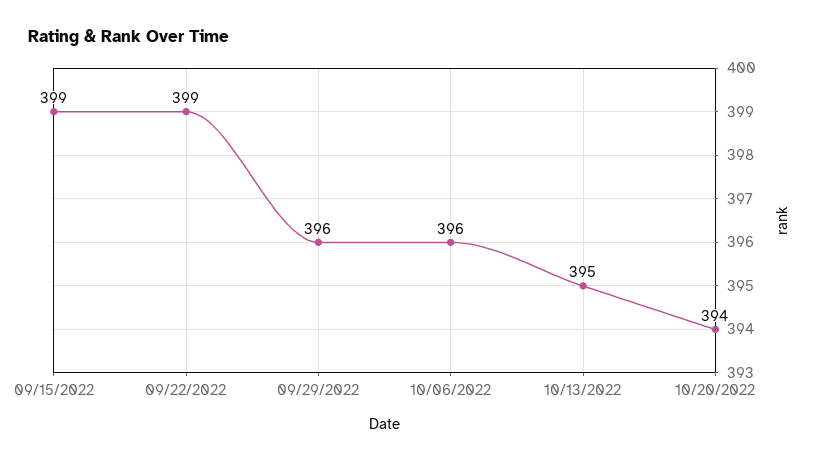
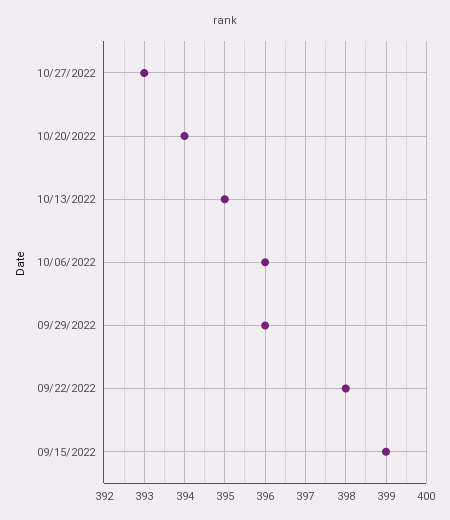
09/22/2022: 399 -> 398
10/27/2022: none -> 393

